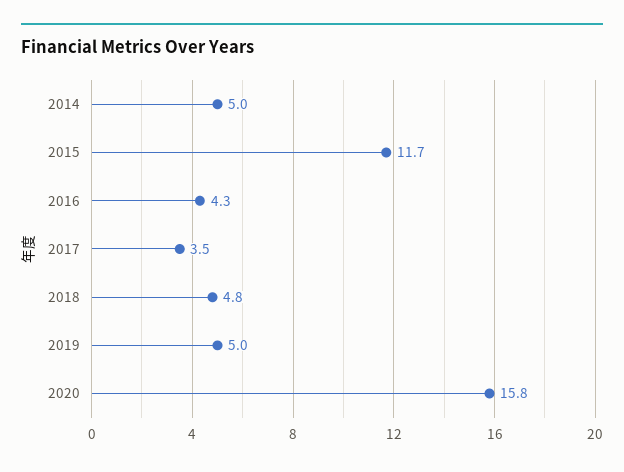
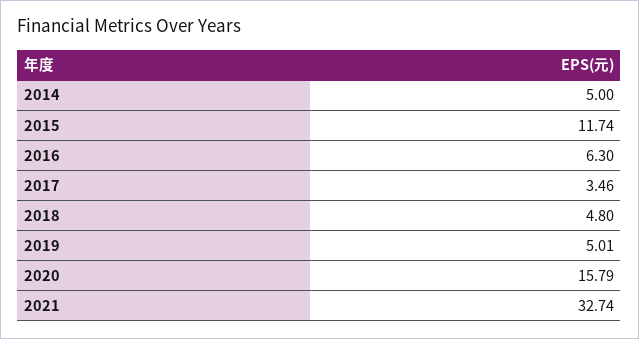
2016: 4.3 -> 6.3
2021: none -> 32.74

